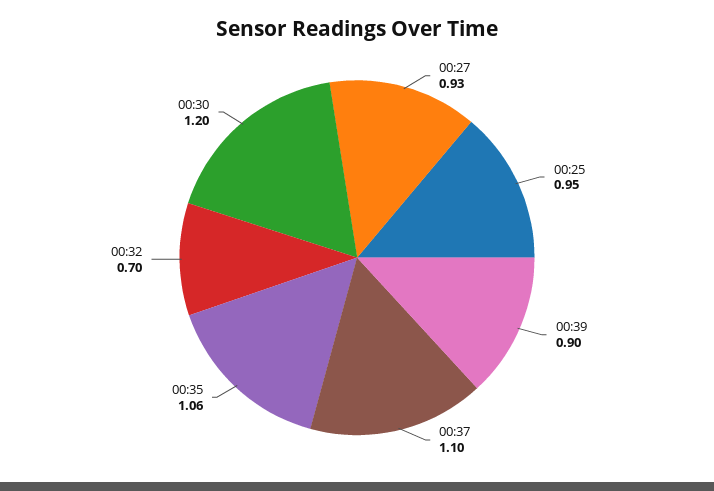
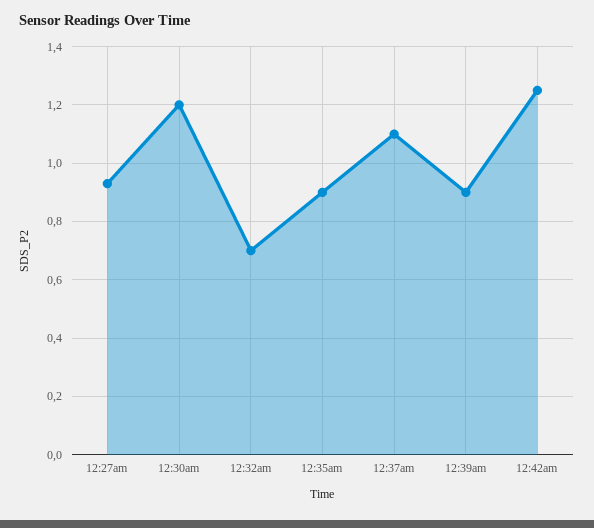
00:25: 0.95 -> none
00:35: 1.06 -> 0.9
12:42am: none -> 1.25

